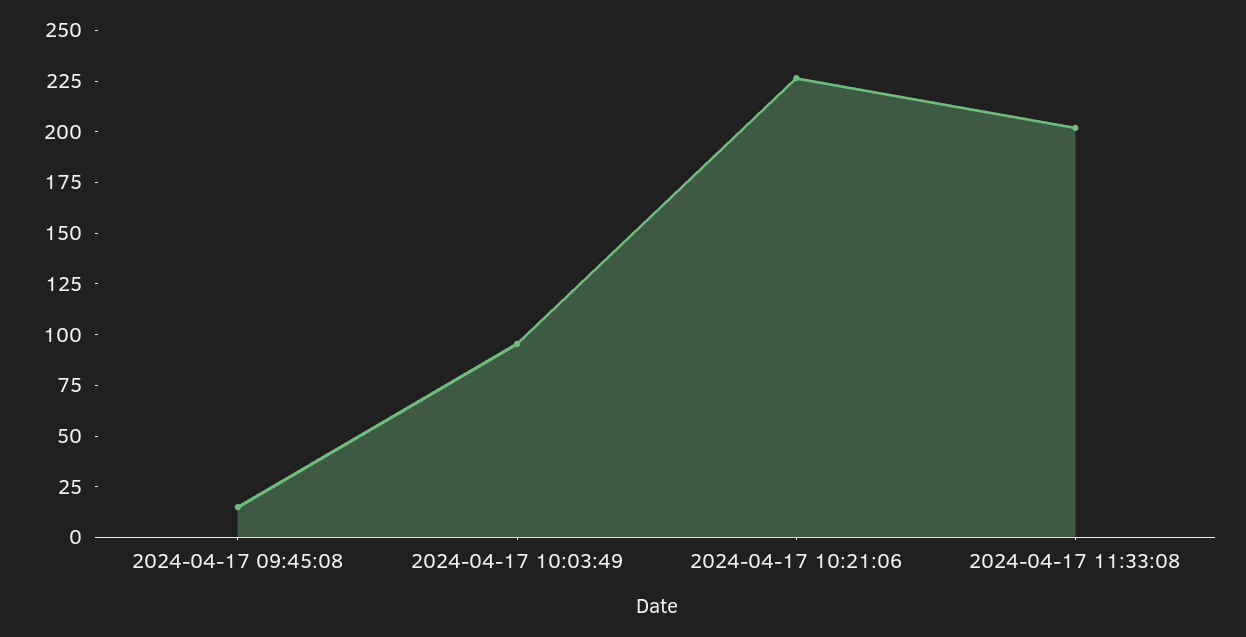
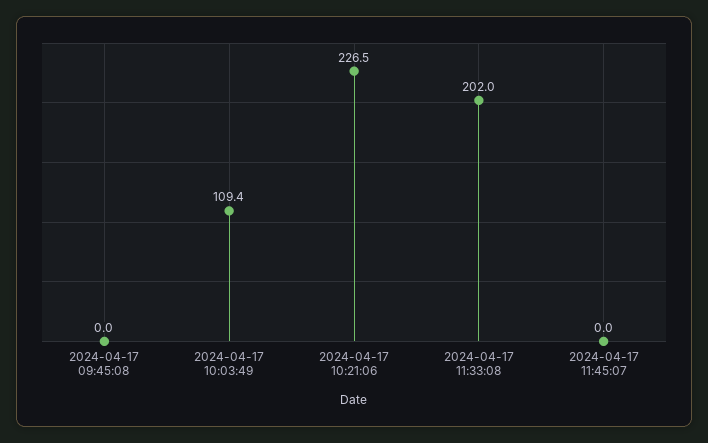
2024-04-17 09:45:08: 15 -> 0
2024-04-17 10:03:49: 95 -> 109.4
2024-04-17 11:45:07: none -> 0

